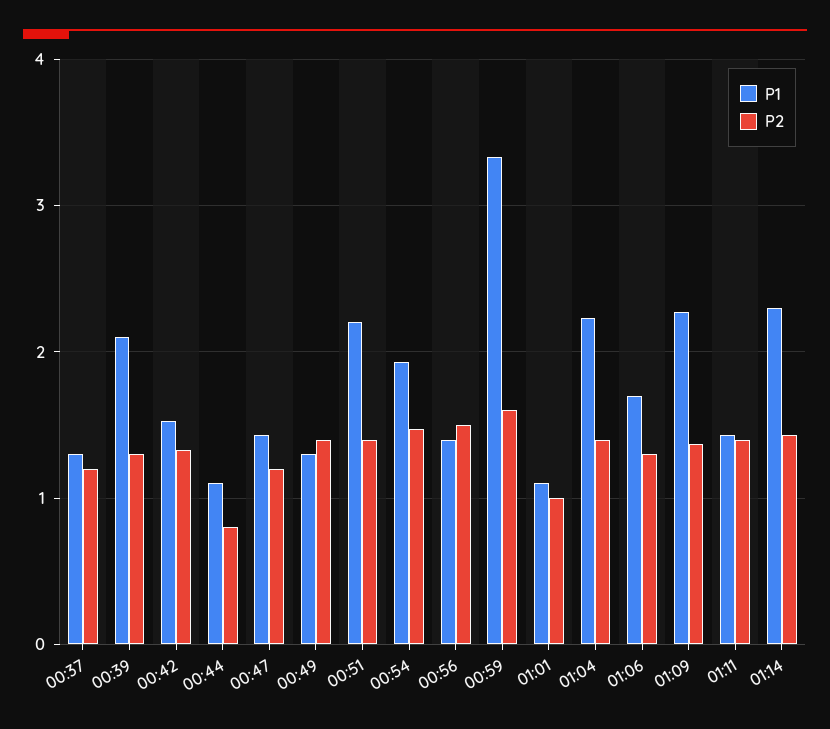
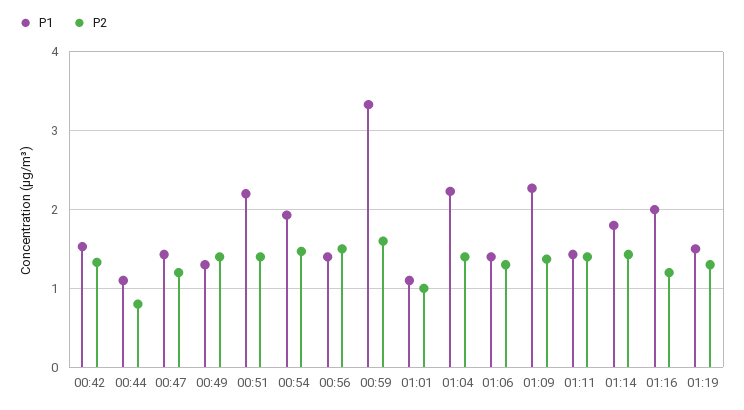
P1, 00:37: 1.3 -> none
P2, 00:37: 1.2 -> none
P1, 00:39: 2.1 -> none
P2, 00:39: 1.3 -> none
P1, 01:06: 1.7 -> 1.4
P1, 01:14: 2.3 -> 1.8
P1, 01:16: none -> 2
P2, 01:16: none -> 1.2
P1, 01:19: none -> 1.5
P2, 01:19: none -> 1.3

